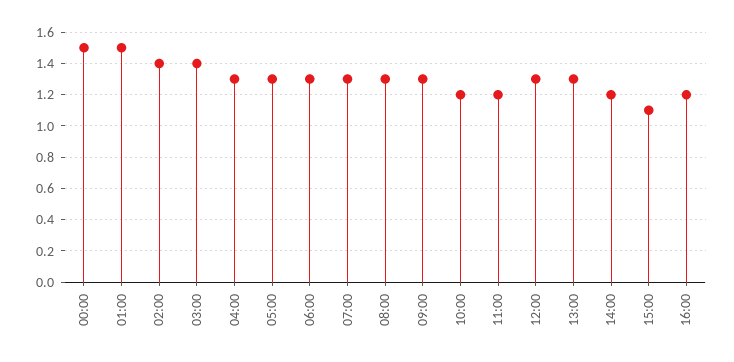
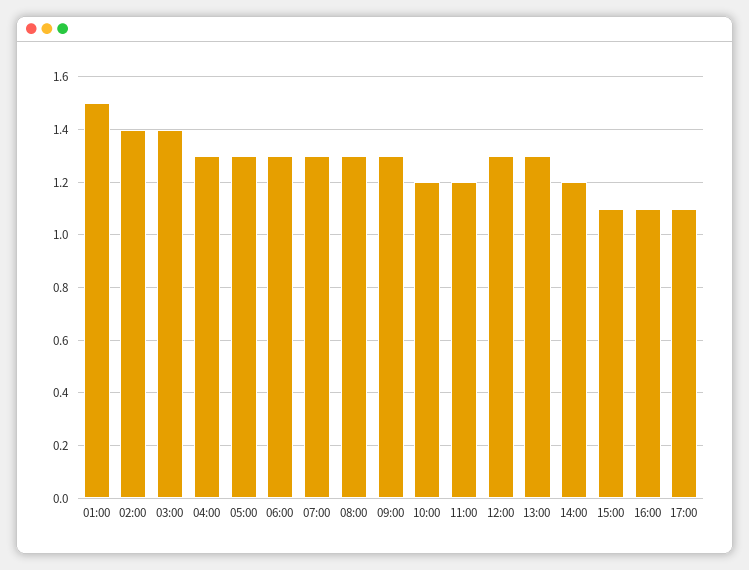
00:00: 1.5 -> none
16:00: 1.2 -> 1.1
17:00: none -> 1.1

